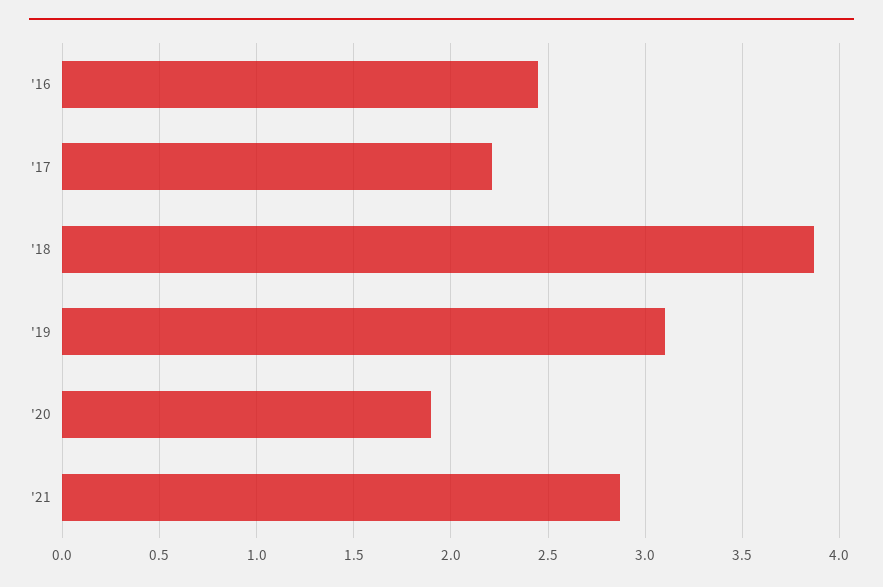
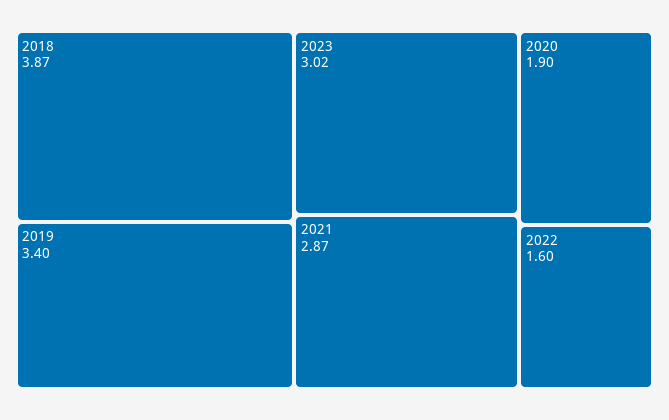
'16: 2.45 -> none
'17: 2.2 -> none
'19: 3.1 -> 3.4
2023: none -> 3.02
2022: none -> 1.6

